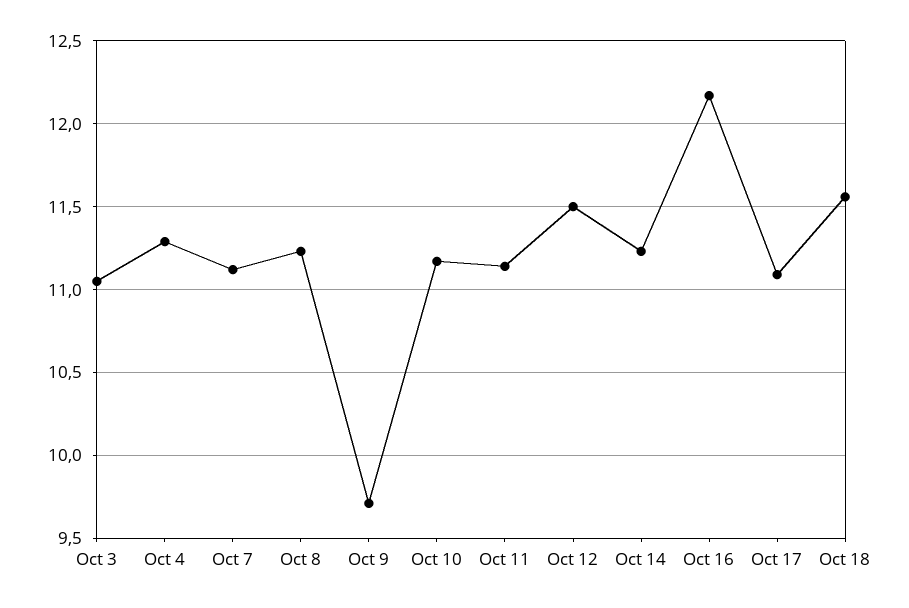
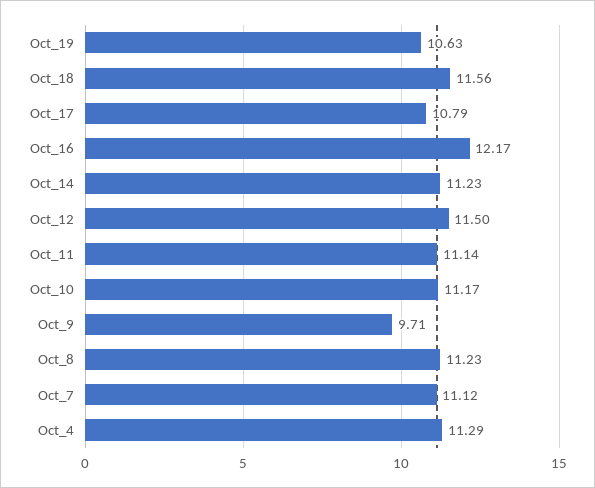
Oct 3: 11.05 -> none
Oct 17: 11.1 -> 10.79
Oct_19: none -> 10.63

